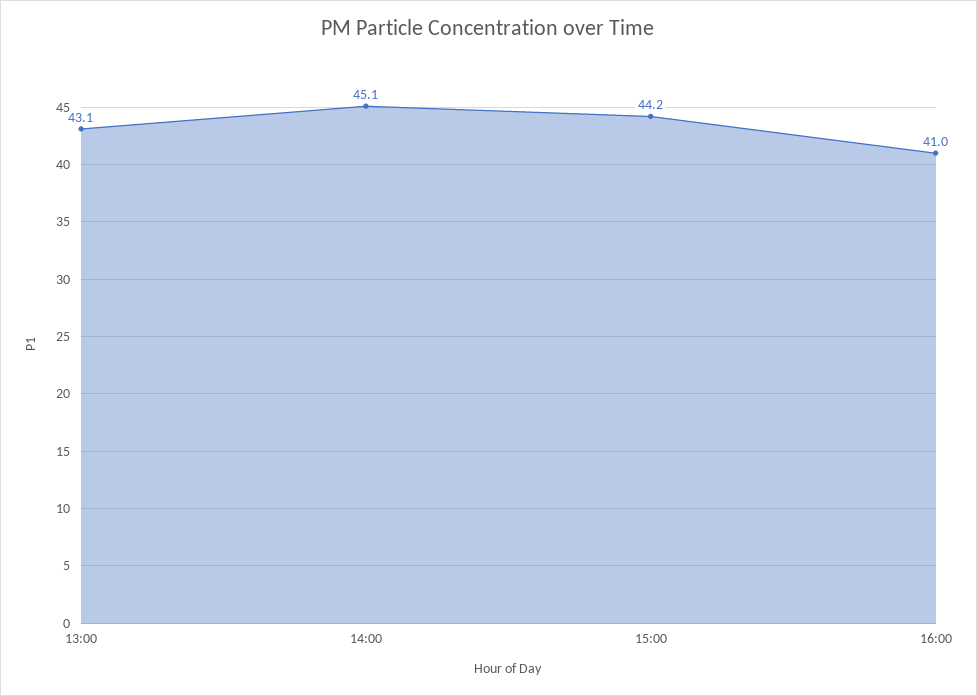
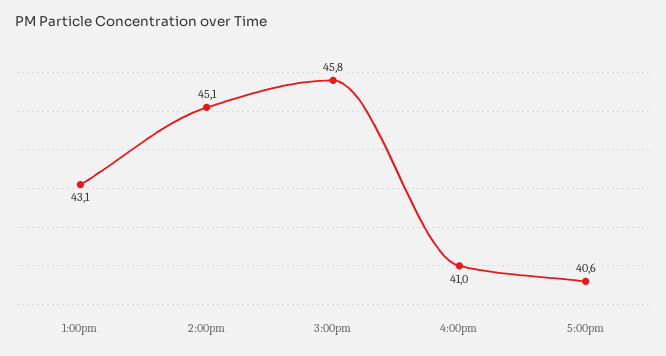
15:00: 44.2 -> 45.8
5:00pm: none -> 40.6

